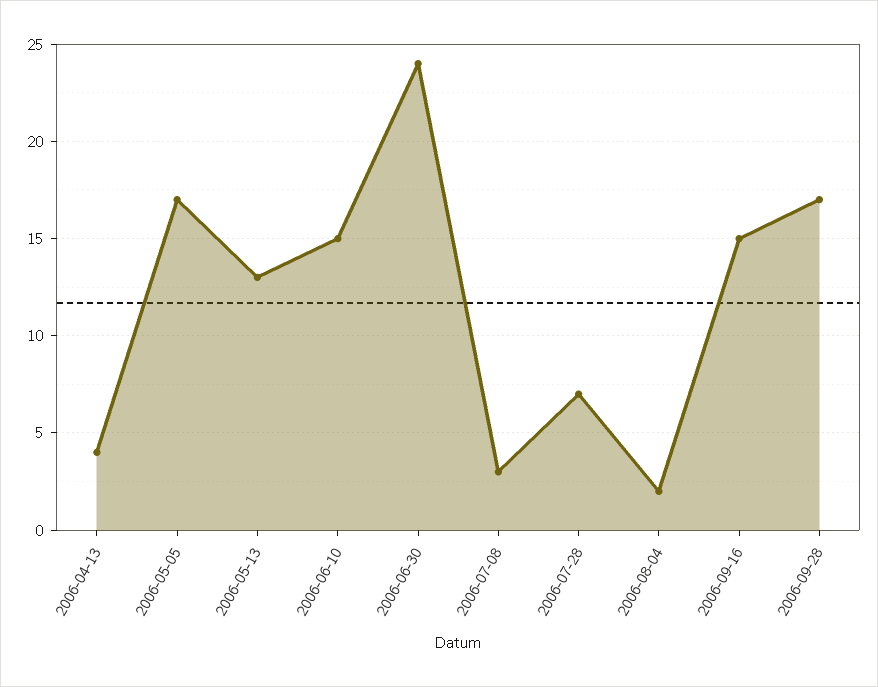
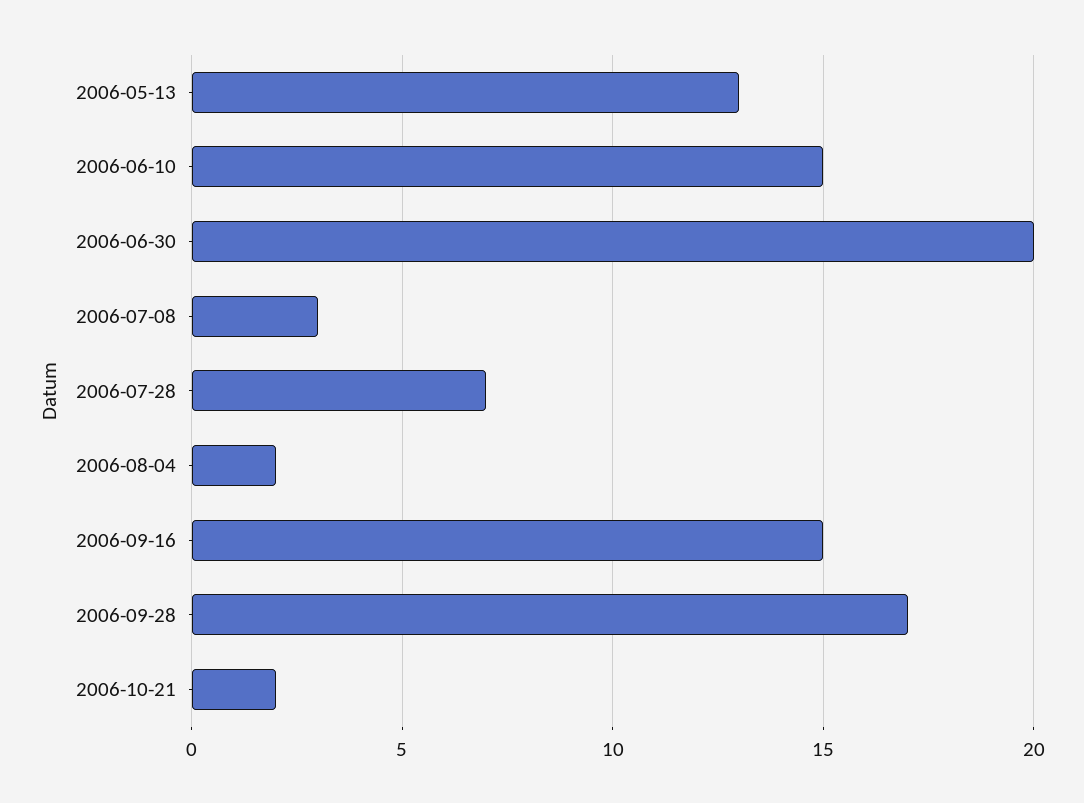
2006-04-13: 4 -> none
2006-05-05: 17 -> none
2006-06-30: 24 -> 20
2006-10-21: none -> 2

